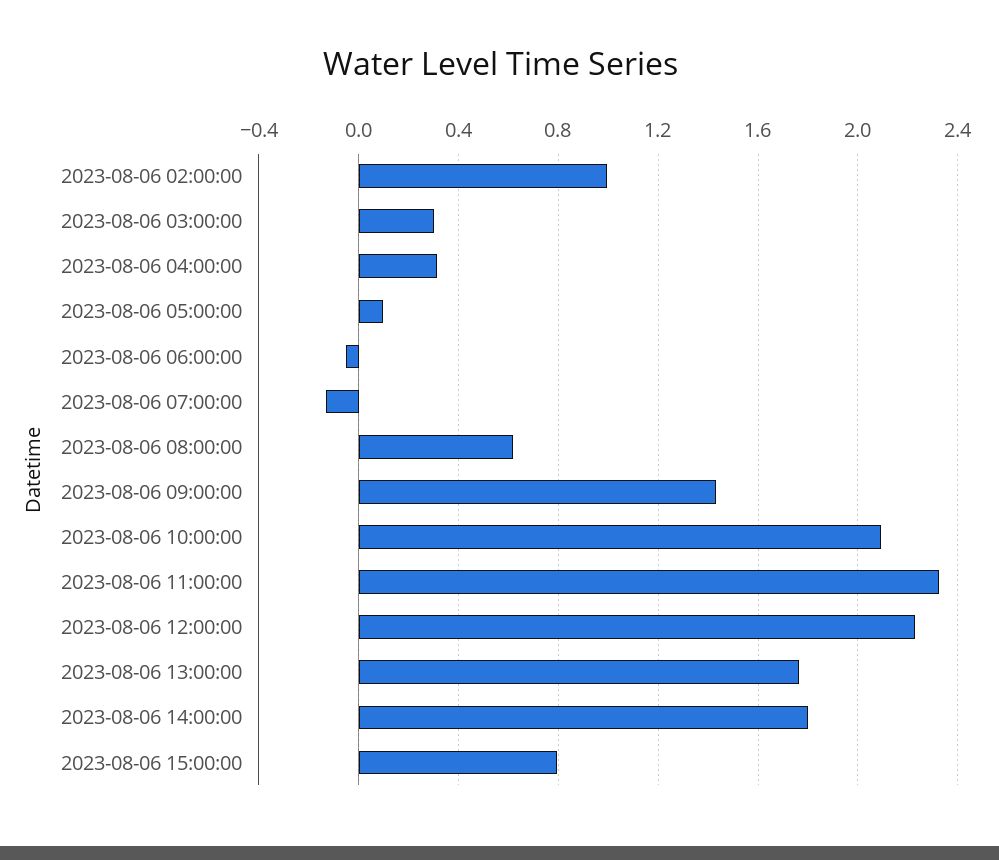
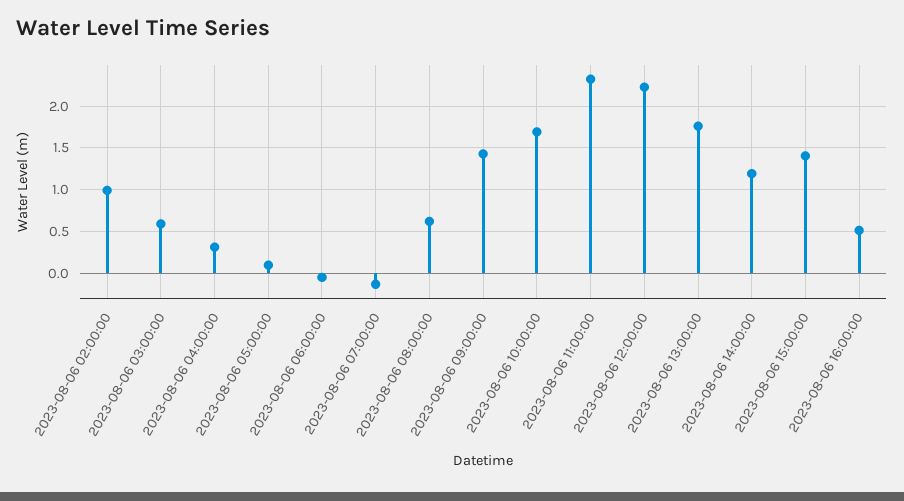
2023-08-06 03:00:00: 0.3 -> 0.6
2023-08-06 10:00:00: 2.1 -> 1.7
2023-08-06 14:00:00: 1.8 -> 1.2
2023-08-06 15:00:00: 0.8 -> 1.4
2023-08-06 16:00:00: none -> 0.5

